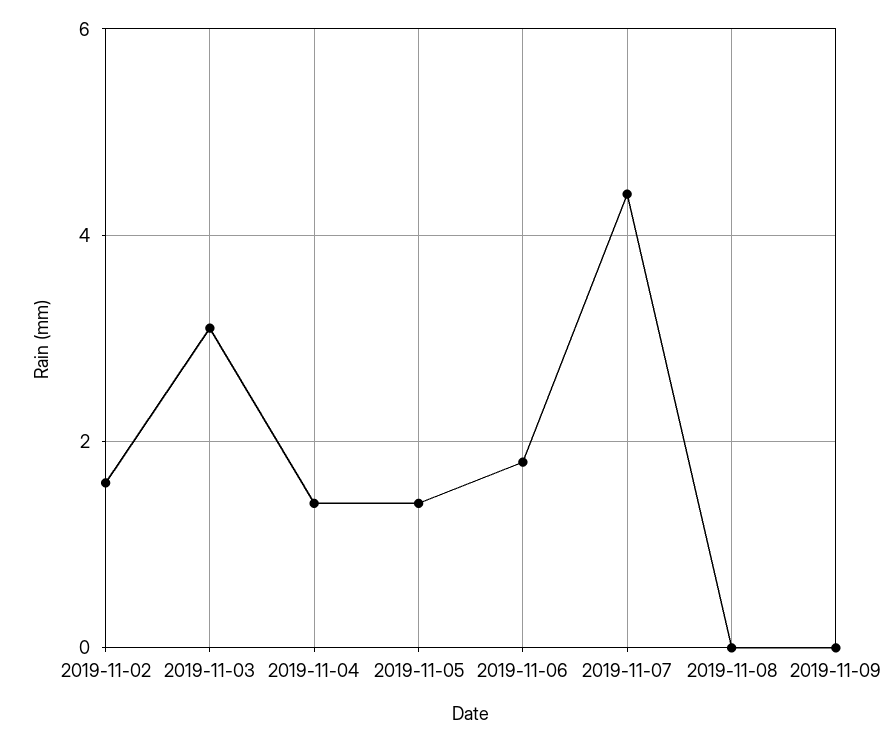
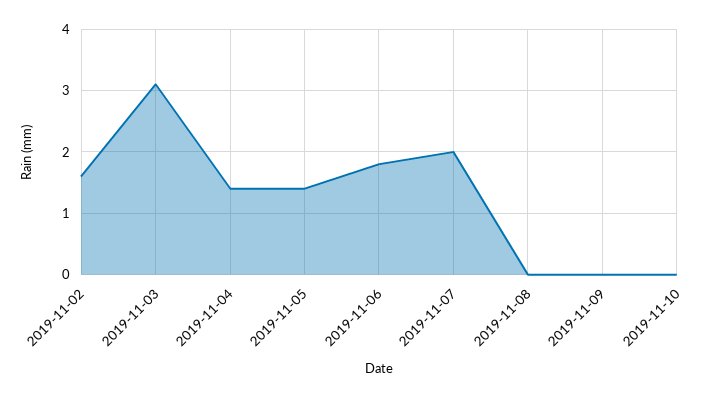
2019-11-07: 4.5 -> 2
2019-11-10: none -> 0

